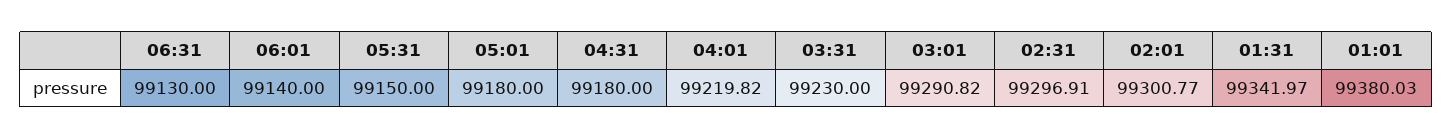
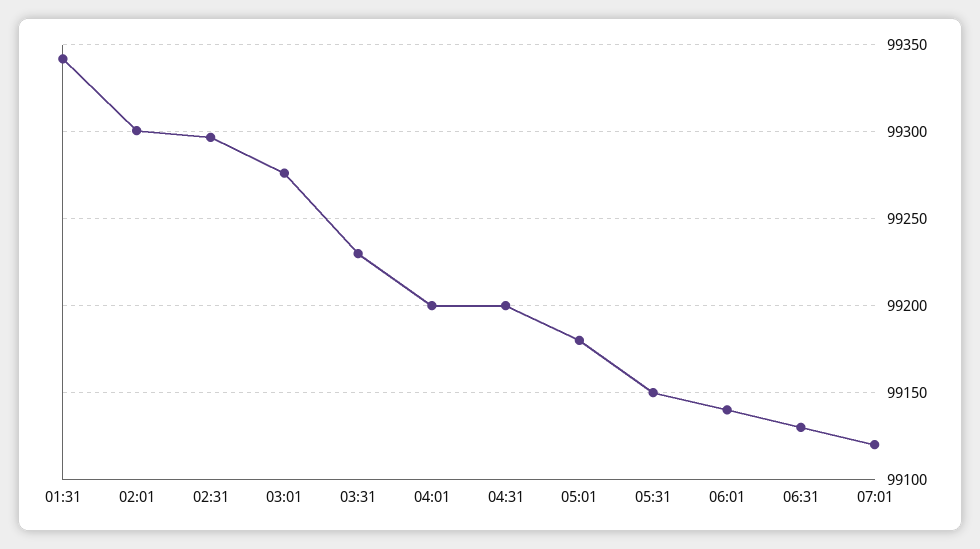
04:31: 99180 -> 99200
04:01: 99219.82 -> 99200
03:01: 99290.82 -> 99275
01:01: 99380.03 -> none
07:01: none -> 99120

